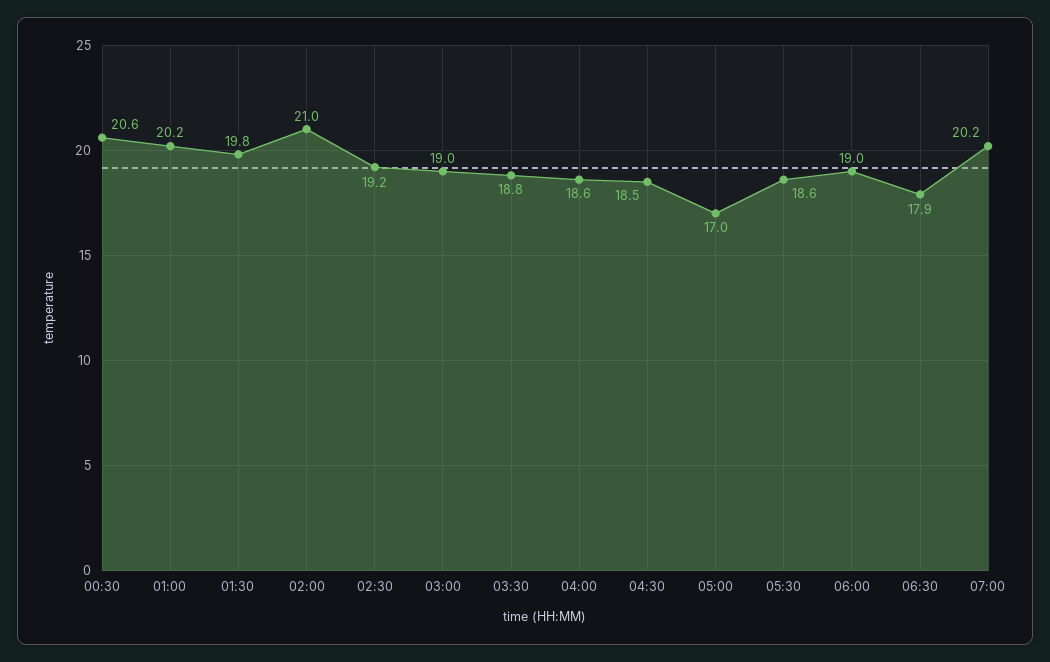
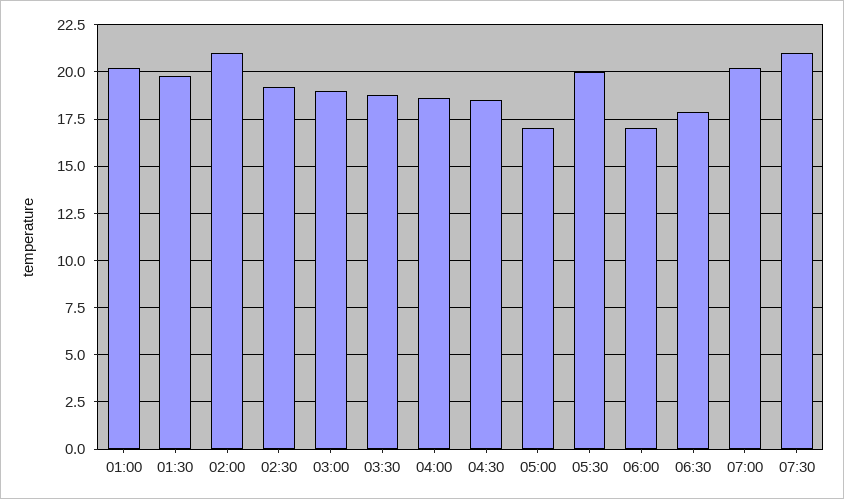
00:30: 20.6 -> none
05:30: 18.6 -> 20
06:00: 19 -> 17
07:30: none -> 21

